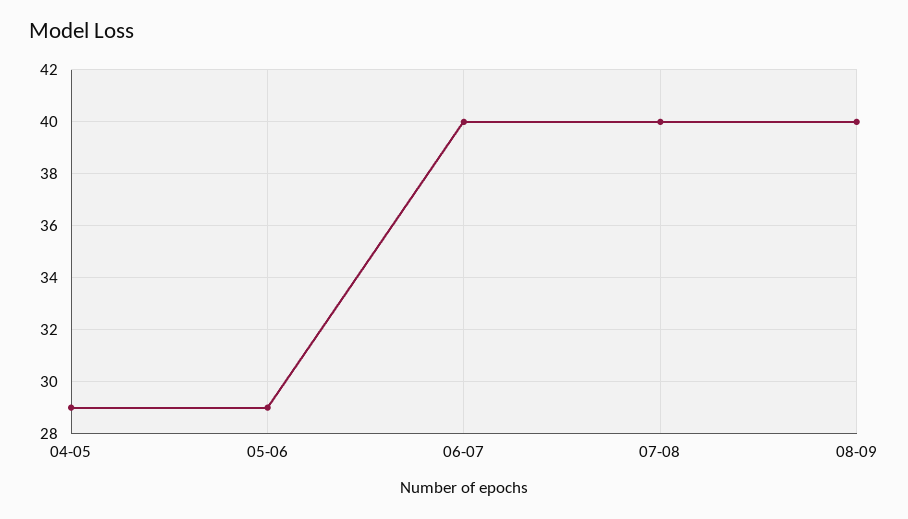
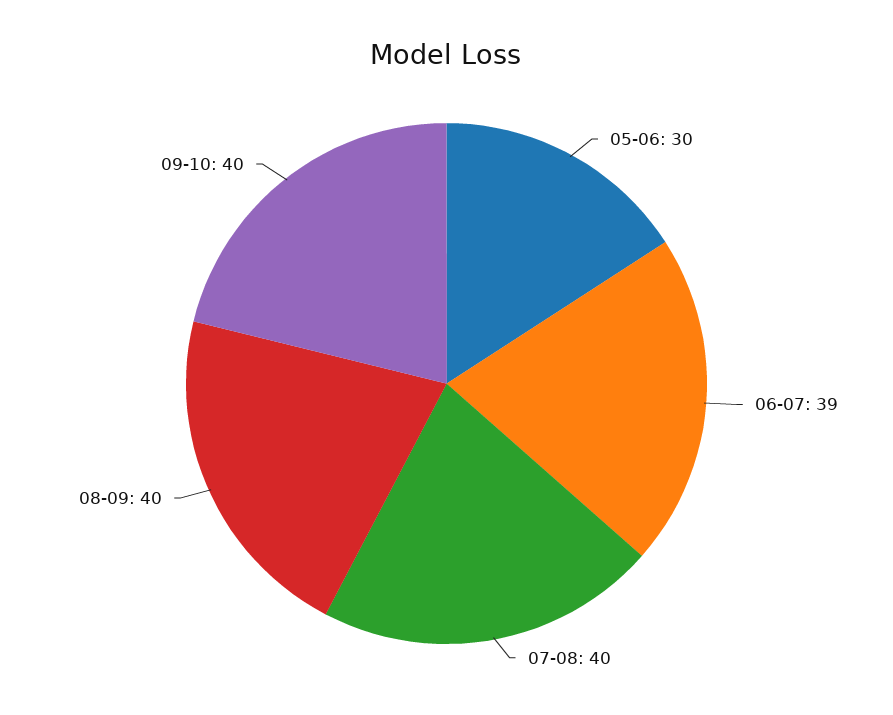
04-05: 29 -> none
05-06: 29 -> 30
06-07: 40 -> 39
09-10: none -> 40

